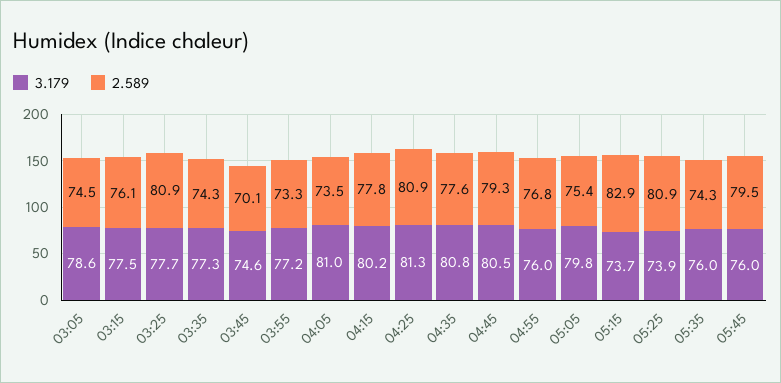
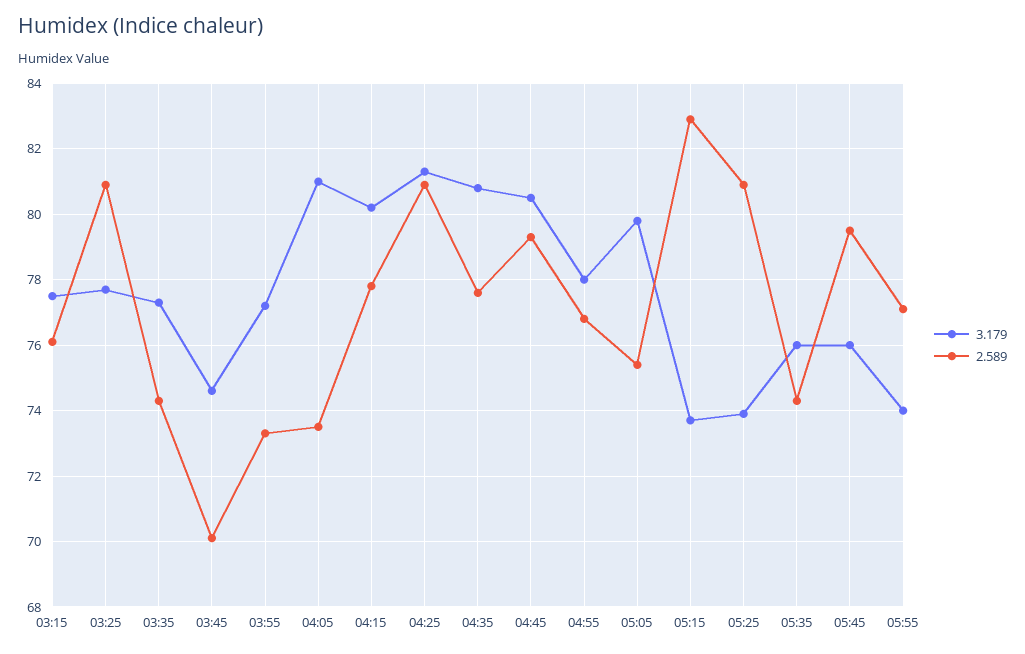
3.179, 03:05: 78.6 -> none
2.589, 03:05: 74.5 -> none
3.179, 04:55: 76 -> 78
3.179, 05:55: none -> 74
2.589, 05:55: none -> 77

